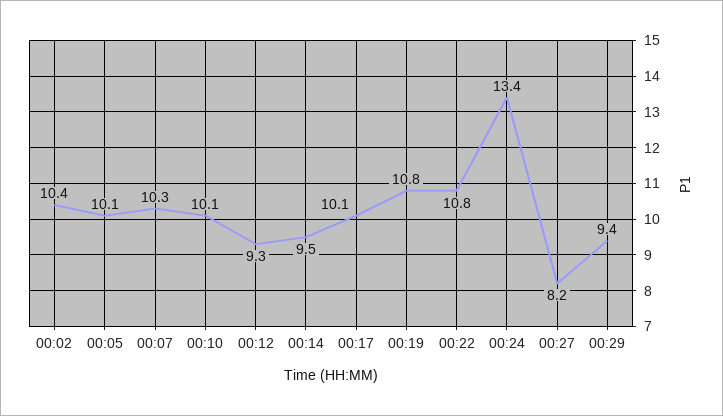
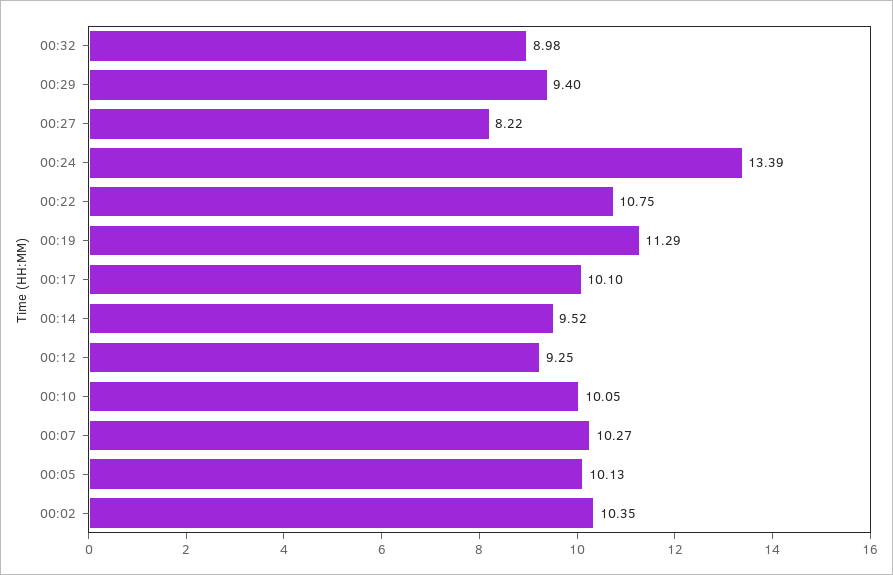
00:19: 10.8 -> 11.29
00:32: none -> 8.98

